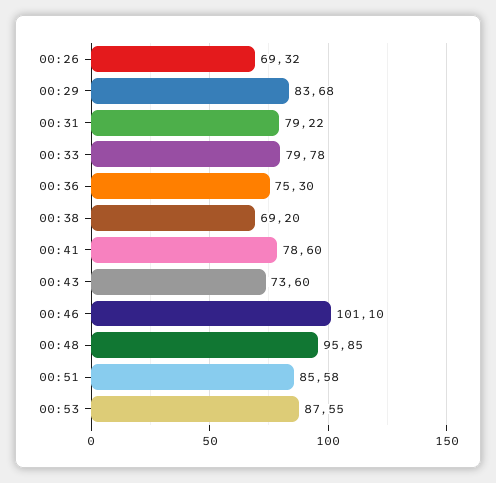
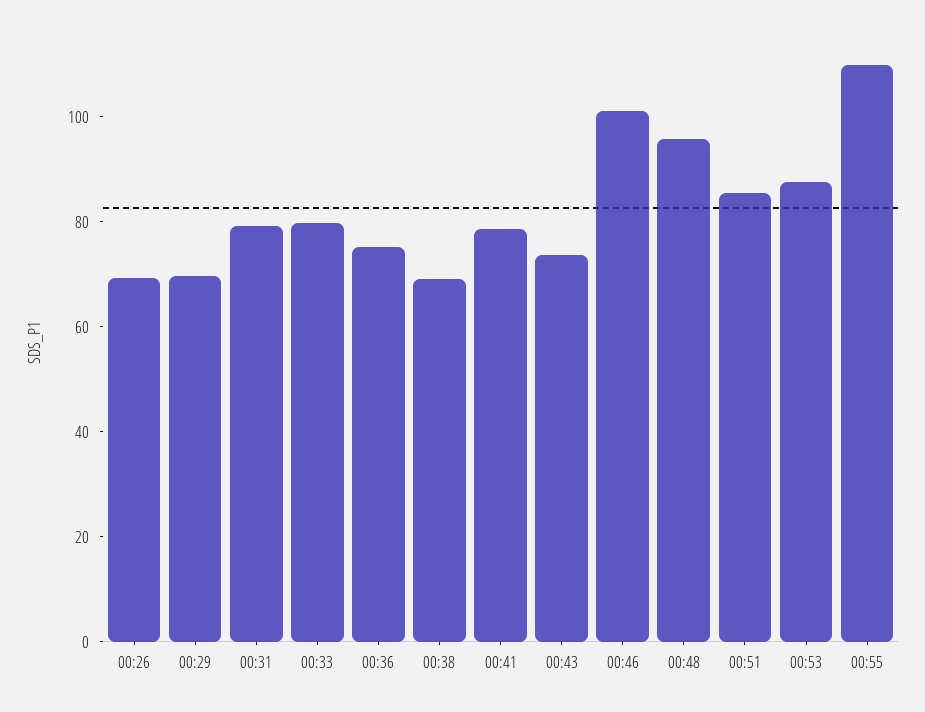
00:29: 83.68 -> 70
00:55: none -> 110

